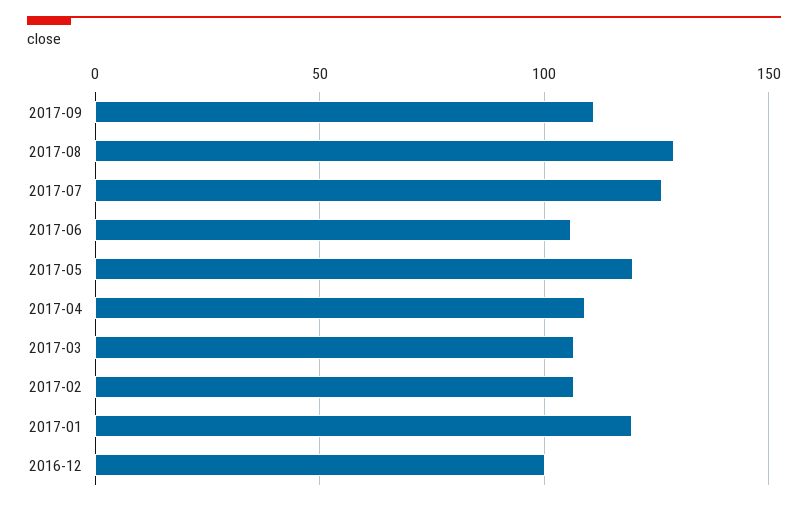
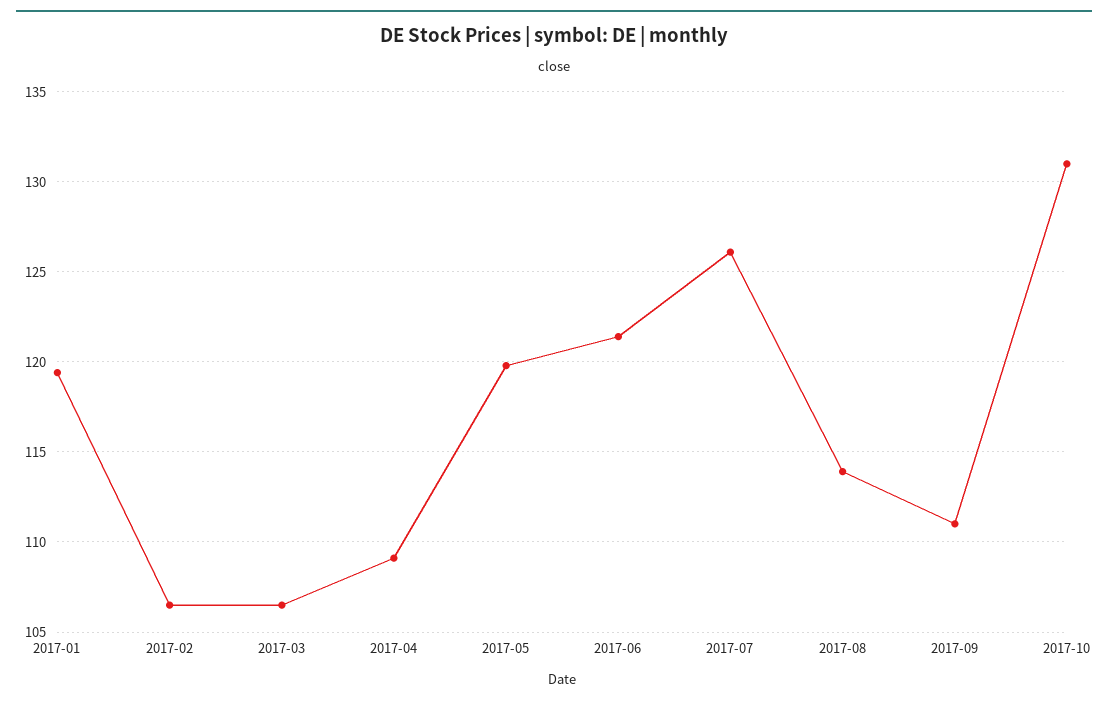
2017-08: 130 -> 114
2017-06: 105 -> 121.5
2016-12: 100 -> none
2017-10: none -> 131

